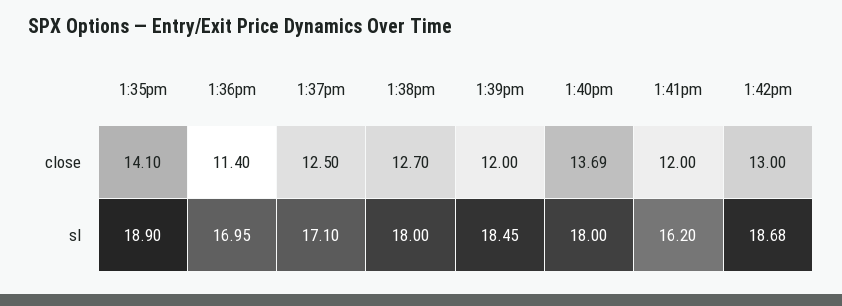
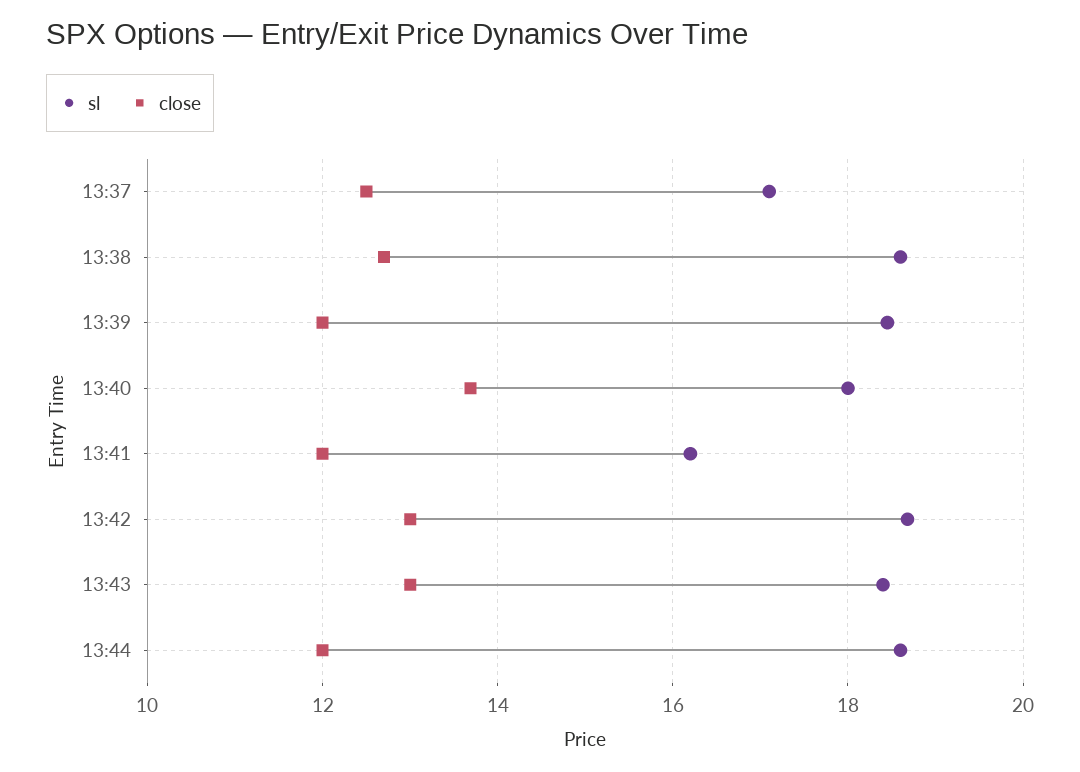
close, 1:35pm: 14.1 -> none
close, 1:36pm: 11.4 -> none
sl, 1:35pm: 18.9 -> none
sl, 1:36pm: 16.95 -> none
sl, 1:38pm: 18 -> 18.6
sl, 13:43: none -> 18.4
close, 13:43: none -> 13
sl, 13:44: none -> 18.6
close, 13:44: none -> 12

